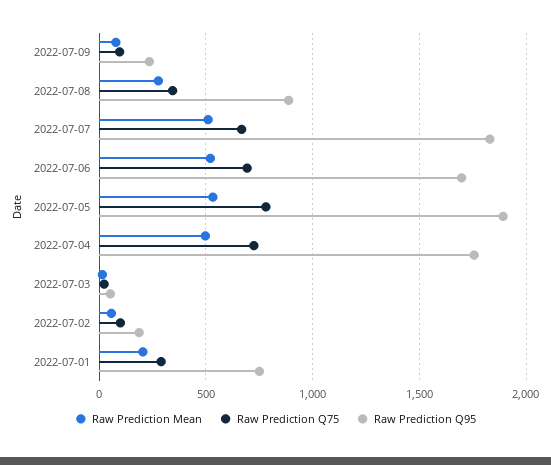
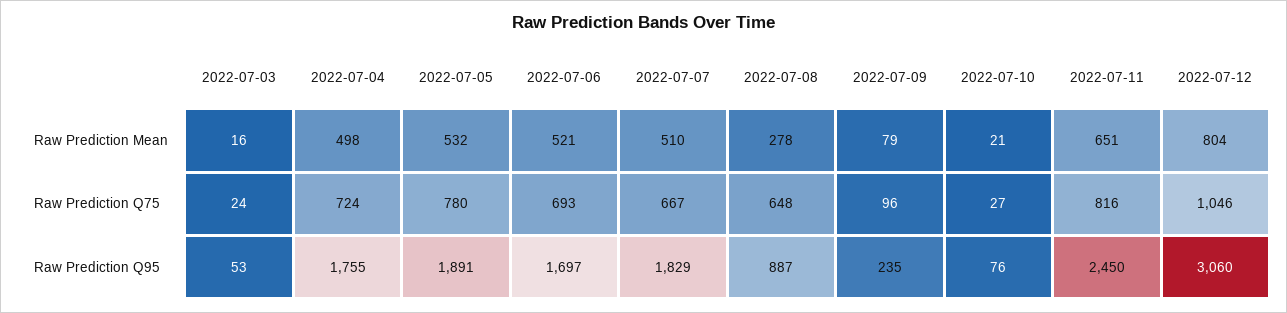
Raw Prediction Q75, 2022-07-08: 350 -> 648
Raw Prediction Mean, 2022-07-02: 50 -> none
Raw Prediction Q75, 2022-07-02: 100 -> none
Raw Prediction Q95, 2022-07-02: 200 -> none
Raw Prediction Mean, 2022-07-01: 200 -> none
Raw Prediction Q75, 2022-07-01: 300 -> none
Raw Prediction Q95, 2022-07-01: 750 -> none
Raw Prediction Mean, 2022-07-10: none -> 21
Raw Prediction Mean, 2022-07-11: none -> 651
Raw Prediction Mean, 2022-07-12: none -> 804
Raw Prediction Q75, 2022-07-10: none -> 27
Raw Prediction Q75, 2022-07-11: none -> 816
Raw Prediction Q75, 2022-07-12: none -> 1046
Raw Prediction Q95, 2022-07-10: none -> 76
Raw Prediction Q95, 2022-07-11: none -> 2450
Raw Prediction Q95, 2022-07-12: none -> 3060

